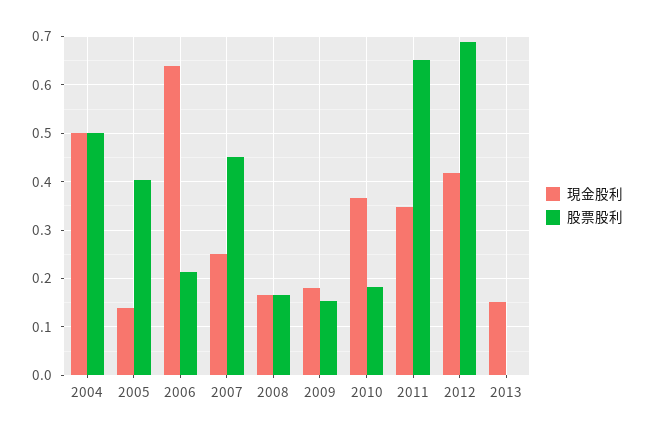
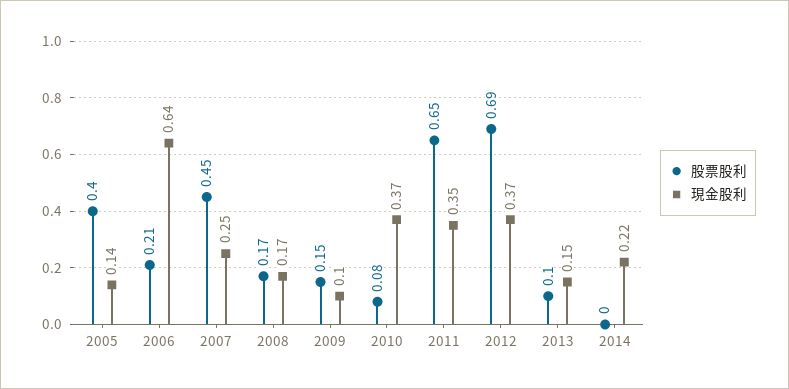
現金股利, 2004: 0.5 -> none
股票股利, 2004: 0.5 -> none
現金股利, 2009: 0.18 -> 0.1
股票股利, 2010: 0.18 -> 0.08
現金股利, 2012: 0.42 -> 0.37
股票股利, 2013: 0 -> 0.1
股票股利, 2014: none -> 0
現金股利, 2014: none -> 0.22

